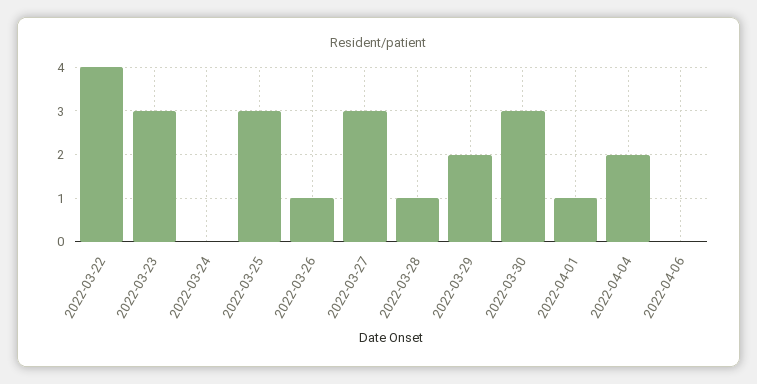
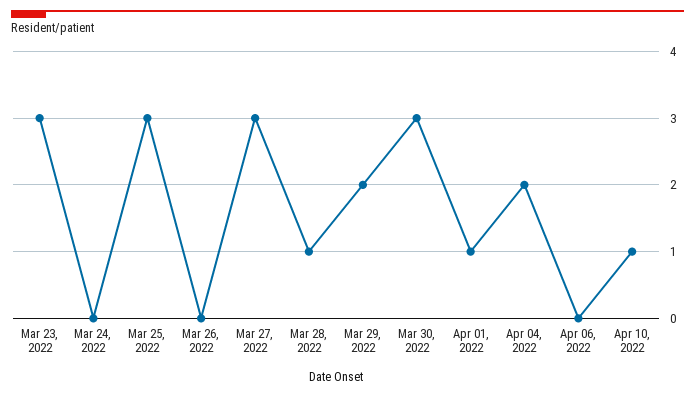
2022-03-22: 4 -> none
2022-03-26: 1 -> 0
Apr 10, 2022: none -> 1

